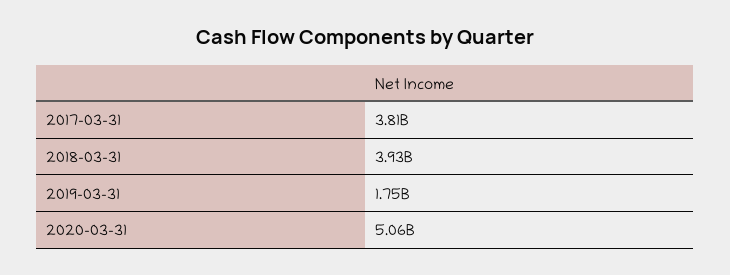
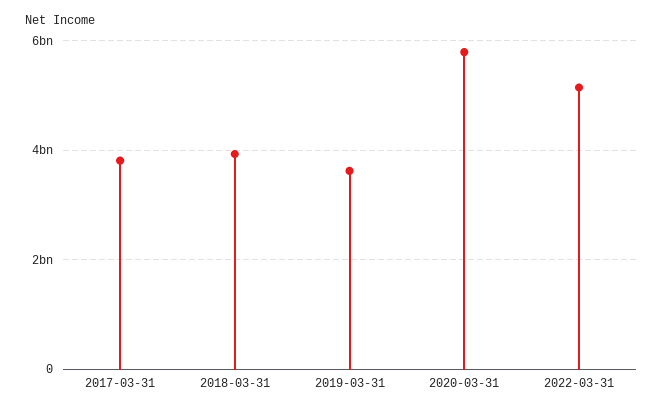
2019-03-31: 1750000000 -> 3600000000
2020-03-31: 5060000000 -> 5800000000
2022-03-31: none -> 5200000000

